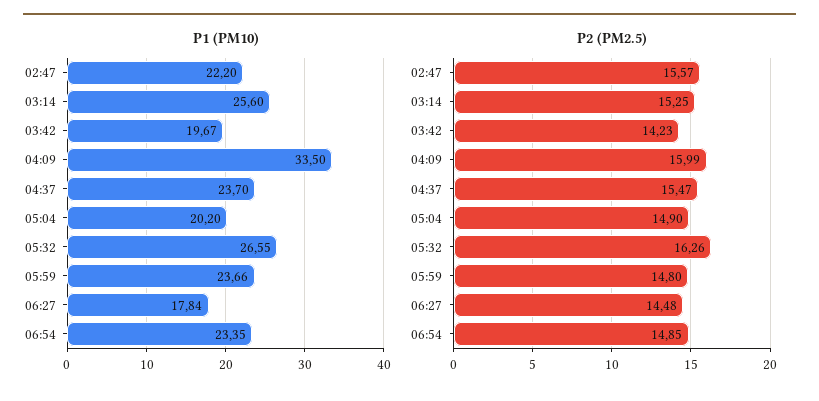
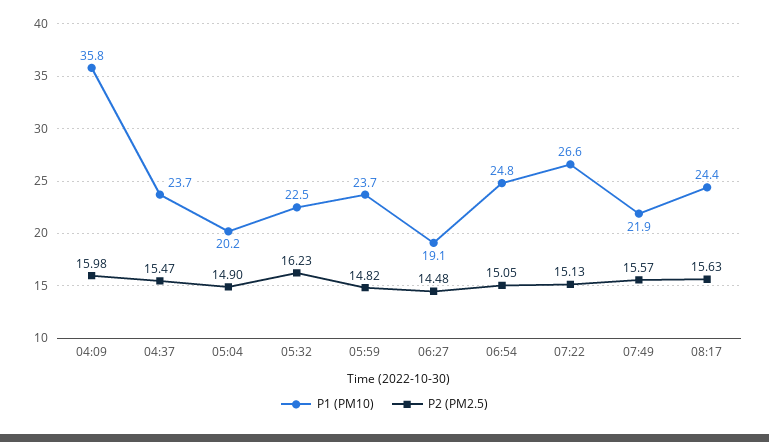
P1 (PM10), 02:47: 22.2 -> none
P1 (PM10), 03:14: 25.6 -> none
P1 (PM10), 03:42: 19.67 -> none
P1 (PM10), 04:09: 33.5 -> 35.8
P1 (PM10), 05:32: 26.55 -> 22.5
P1 (PM10), 06:27: 17.84 -> 19.1
P1 (PM10), 06:54: 23.35 -> 24.8
P2 (PM2.5), 02:47: 15.57 -> none
P2 (PM2.5), 03:14: 15.25 -> none
P2 (PM2.5), 03:42: 14.23 -> none
P2 (PM2.5), 04:09: 15.99 -> 15.98
P2 (PM2.5), 05:32: 16.26 -> 16.23
P2 (PM2.5), 05:59: 14.8 -> 14.82
P2 (PM2.5), 06:54: 14.85 -> 15.05
P1 (PM10), 07:22: none -> 26.6
P2 (PM2.5), 07:22: none -> 15.13
P1 (PM10), 07:49: none -> 21.9
P2 (PM2.5), 07:49: none -> 15.57
P1 (PM10), 08:17: none -> 24.4
P2 (PM2.5), 08:17: none -> 15.63

